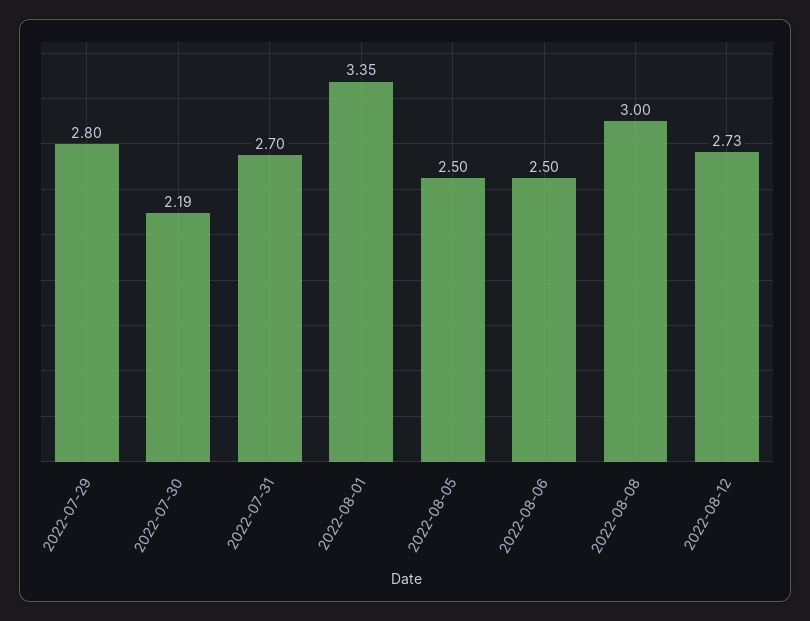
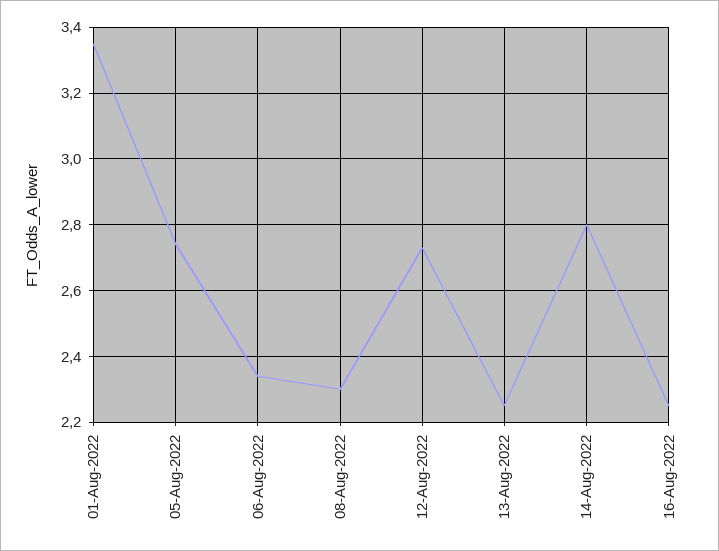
2022-07-29: 2.8 -> none
2022-07-30: 2.19 -> none
2022-07-31: 2.7 -> none
2022-08-05: 2.5 -> 2.75
2022-08-06: 2.5 -> 2.35
2022-08-08: 3 -> 2.3
13-Aug-2022: none -> 2.25
14-Aug-2022: none -> 2.8
16-Aug-2022: none -> 2.25

